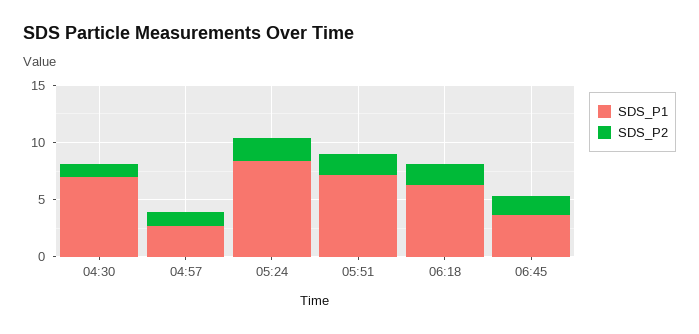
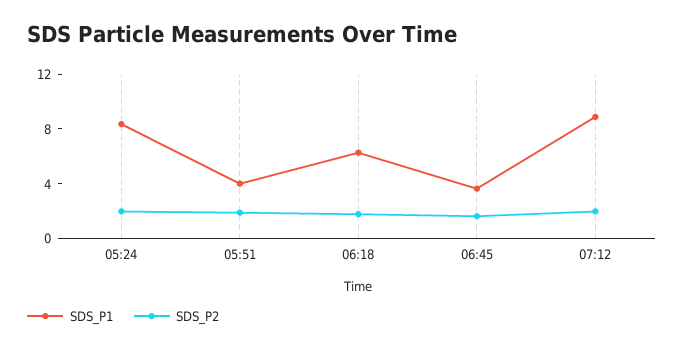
SDS_P1, 04:30: 7 -> none
SDS_P2, 04:30: 1 -> none
SDS_P1, 04:57: 3 -> none
SDS_P2, 04:57: 1 -> none
SDS_P1, 05:51: 7 -> 4
SDS_P1, 07:12: none -> 9
SDS_P2, 07:12: none -> 2

